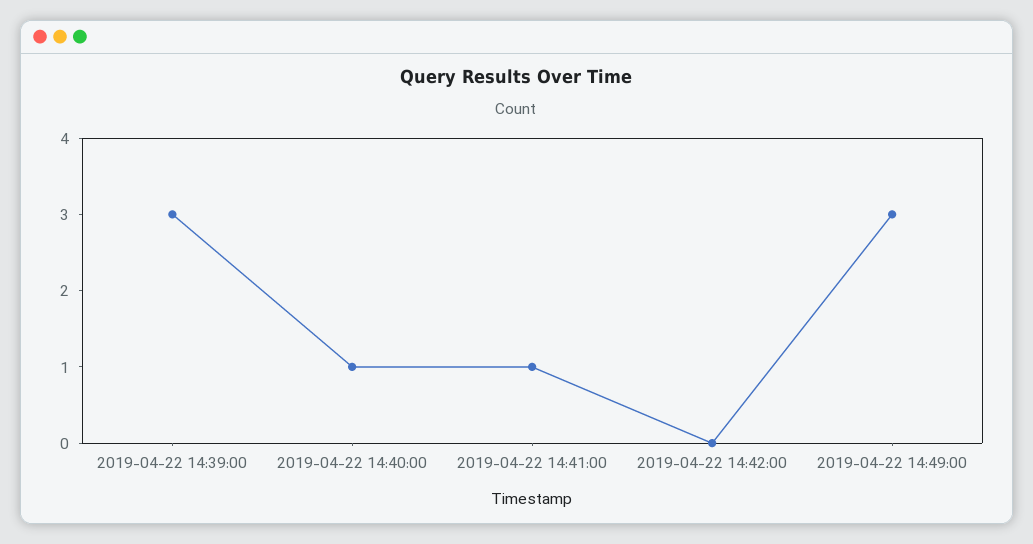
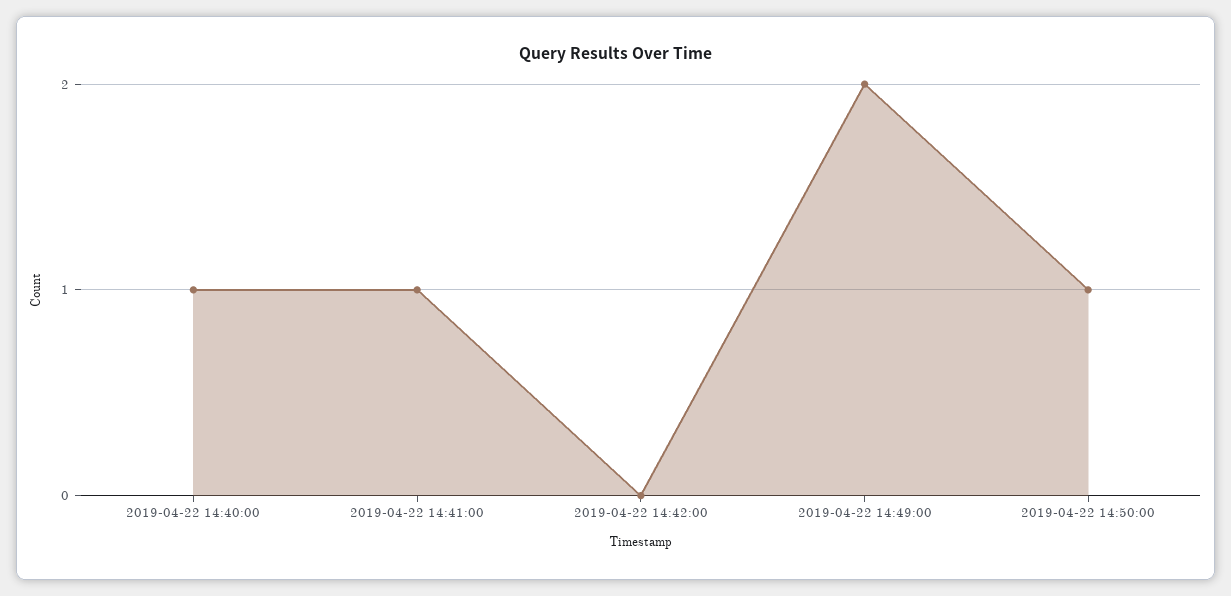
2019-04-22 14:39:00: 3 -> none
2019-04-22 14:49:00: 3 -> 2
2019-04-22 14:50:00: none -> 1

